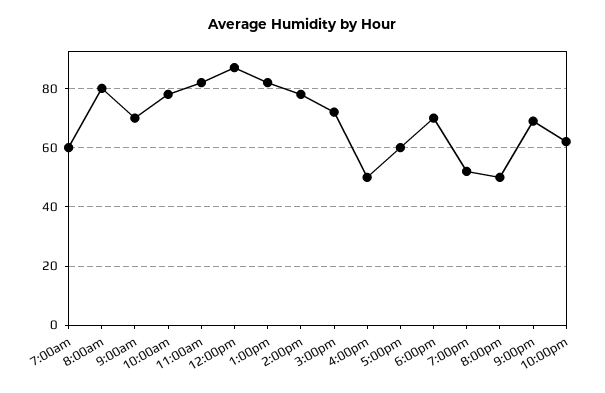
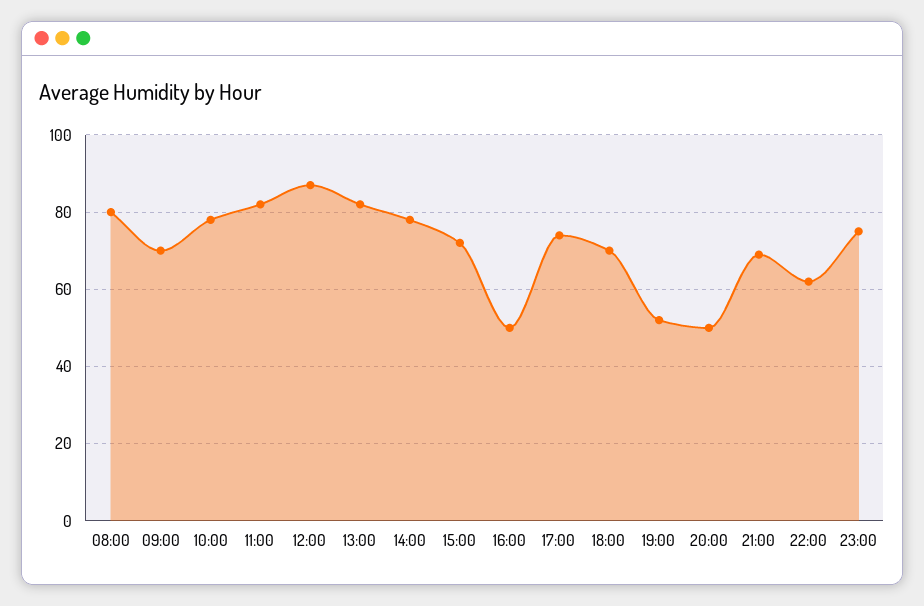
7:00am: 60 -> none
5:00pm: 60 -> 75
23:00: none -> 75

